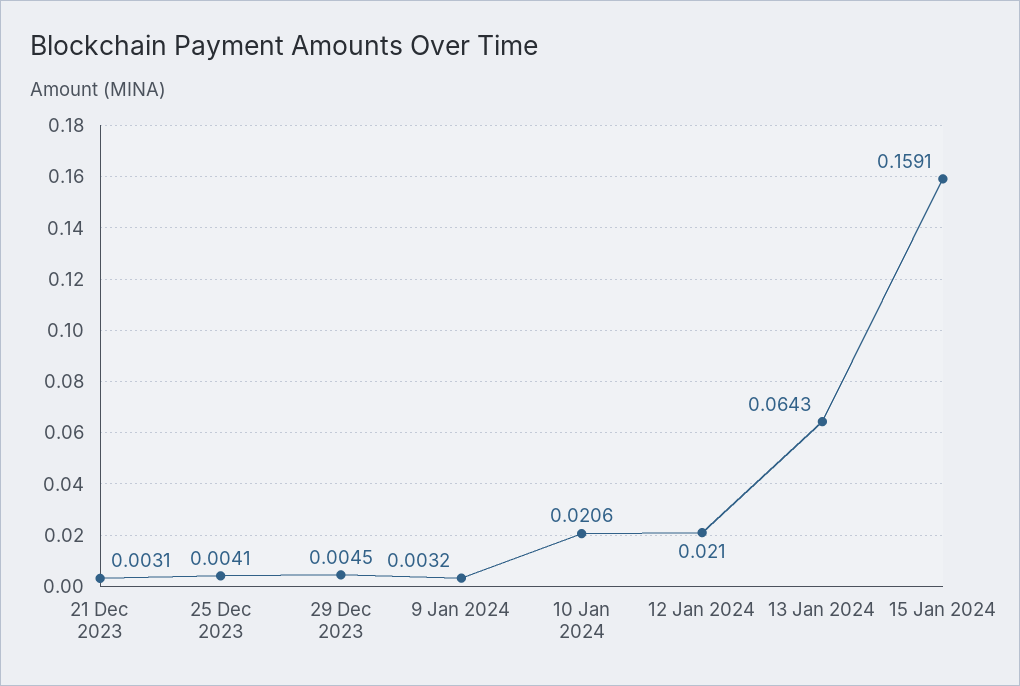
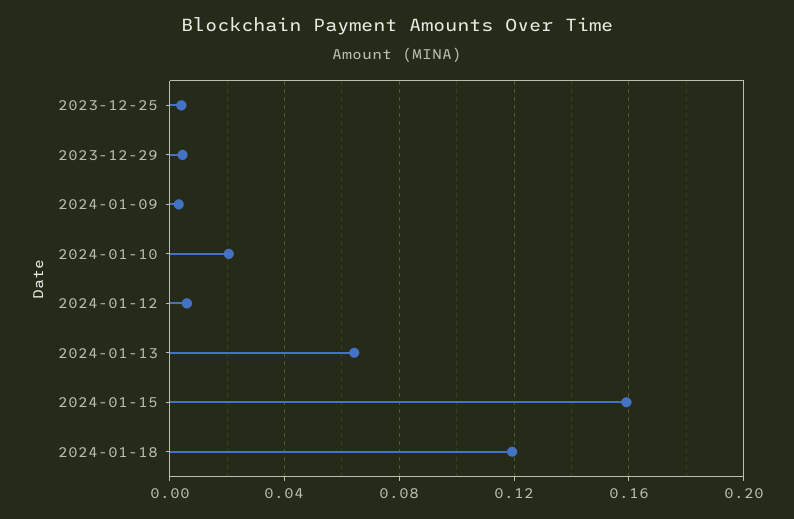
21 Dec 2023: 0.0031 -> none
12 Jan 2024: 0.021 -> 0.005
2024-01-18: none -> 0.12

